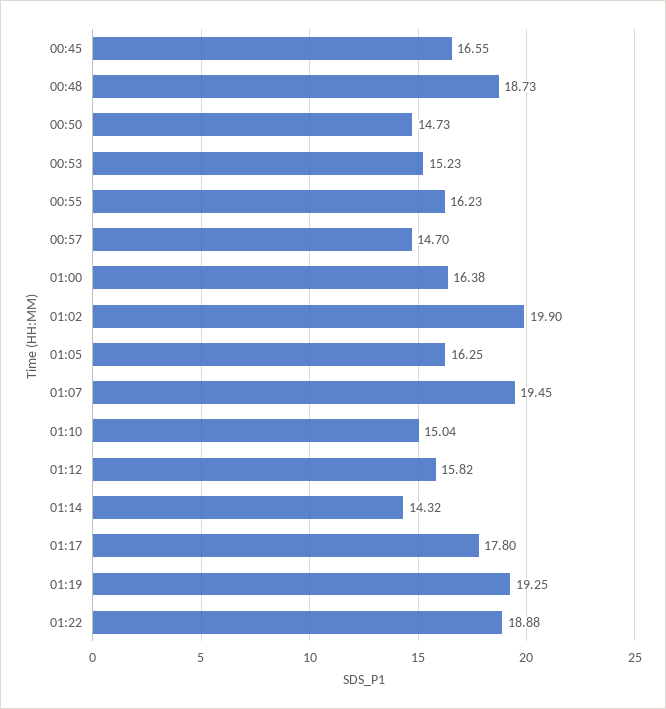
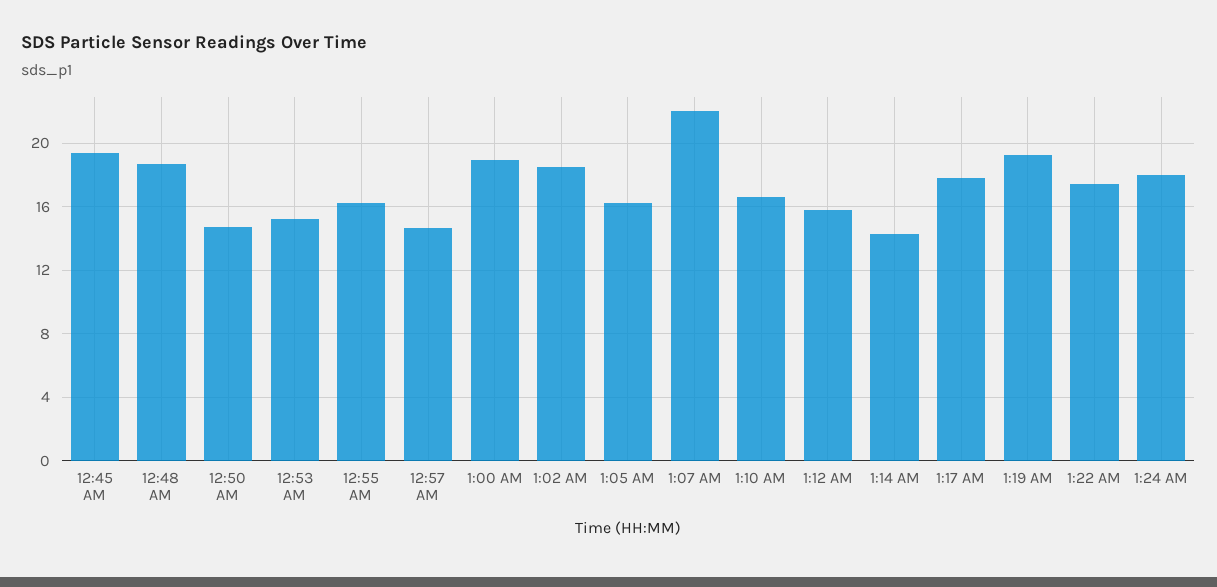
00:45: 16.55 -> 19.5
01:00: 16.38 -> 19
01:02: 19.9 -> 18.5
01:07: 19.45 -> 22
01:10: 15.04 -> 16.5
01:22: 18.88 -> 17.5
1:24 AM: none -> 18

